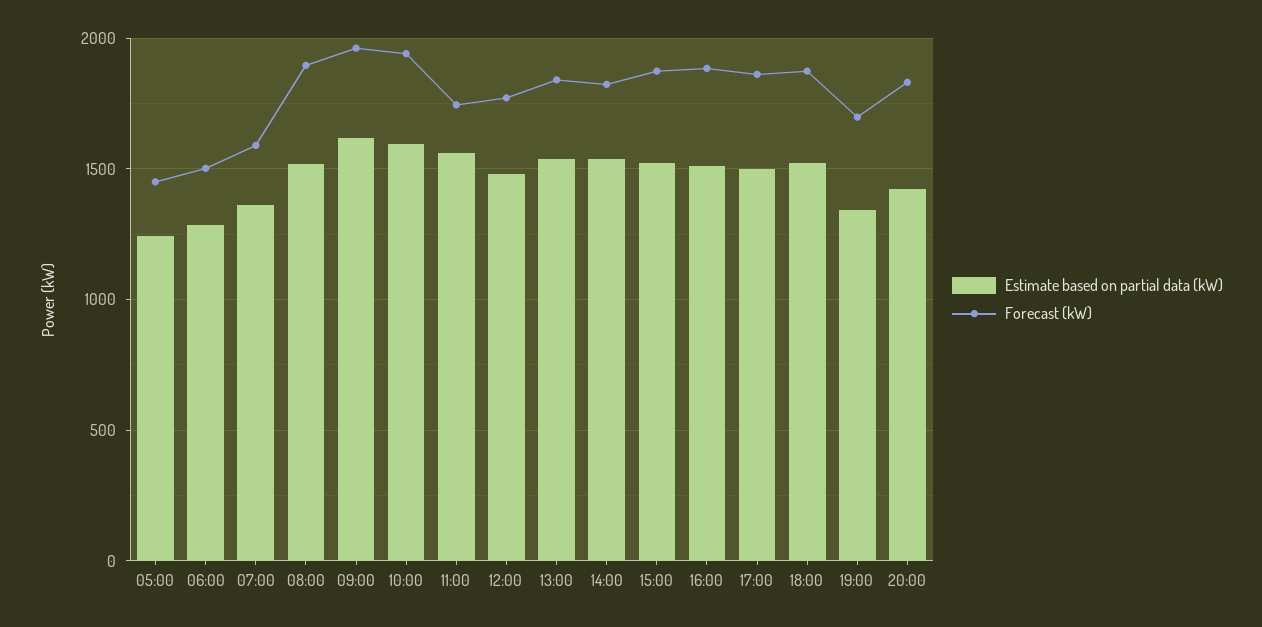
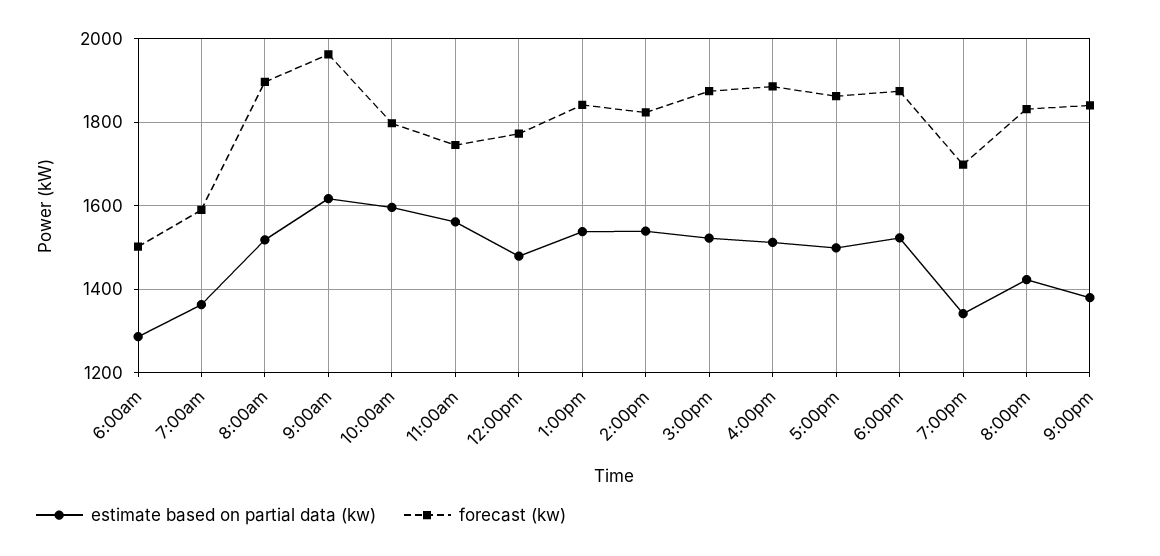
Estimate based on partial data (kW), 05:00: 1250 -> none
Forecast (kW), 05:00: 1450 -> none
Forecast (kW), 10:00: 1950 -> 1800
Estimate based on partial data (kW), 9:00pm: none -> 1380
Forecast (kW), 9:00pm: none -> 1840

